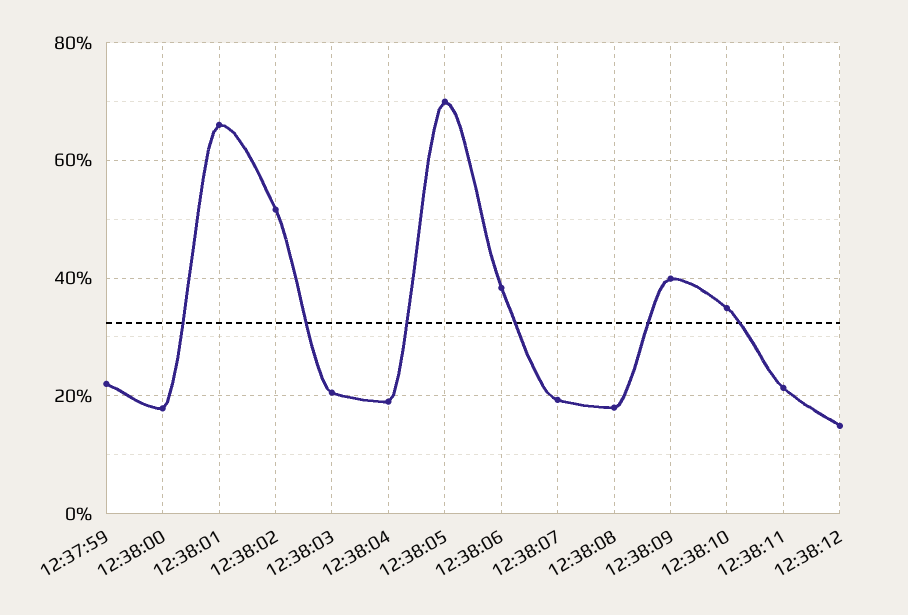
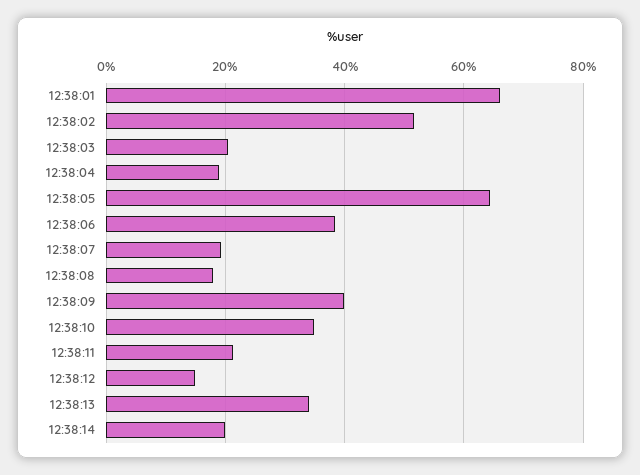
12:37:59: 22 -> none
12:38:00: 18 -> none
12:38:05: 70 -> 64
12:38:13: none -> 34
12:38:14: none -> 20

